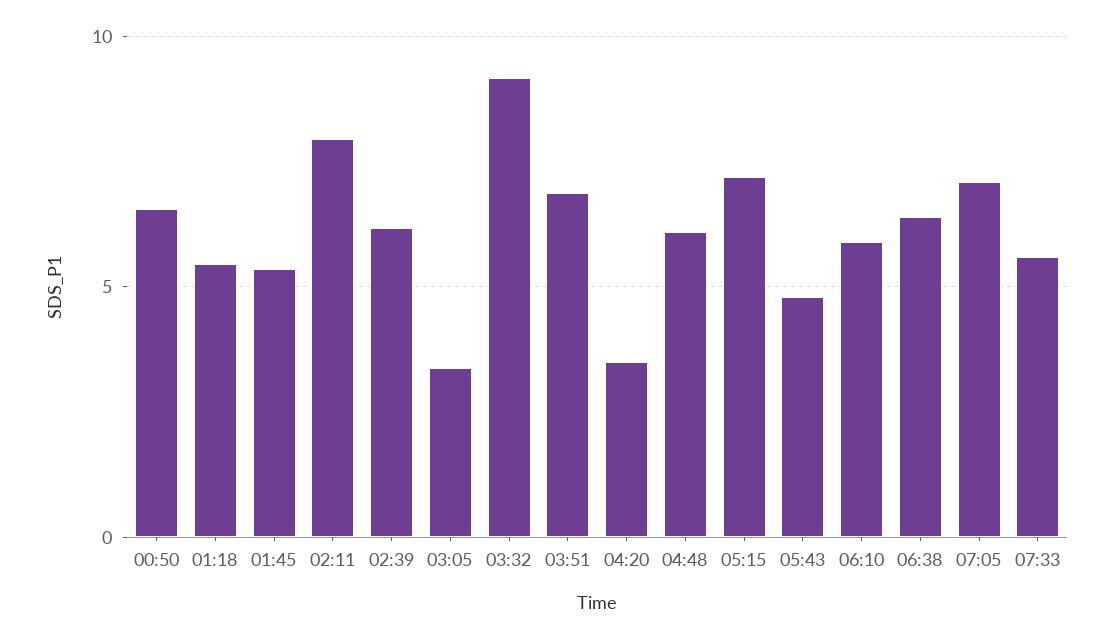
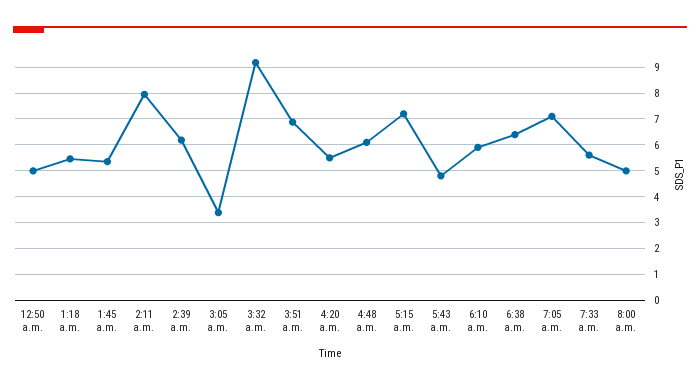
00:50: 6.5 -> 5
04:20: 3.5 -> 5.5
8:00 a.m.: none -> 5

